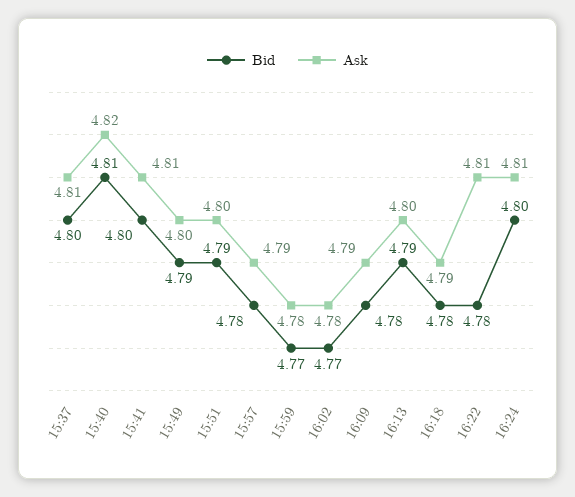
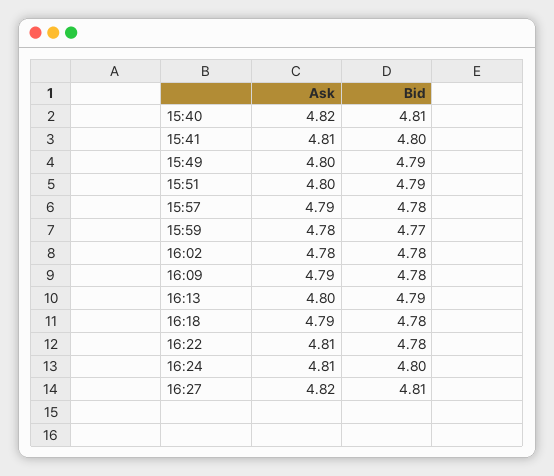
Bid, 15:37: 4.8 -> none
Ask, 15:37: 4.81 -> none
Bid, 16:02: 4.77 -> 4.78
Ask, 16:27: none -> 4.82
Bid, 16:27: none -> 4.81

